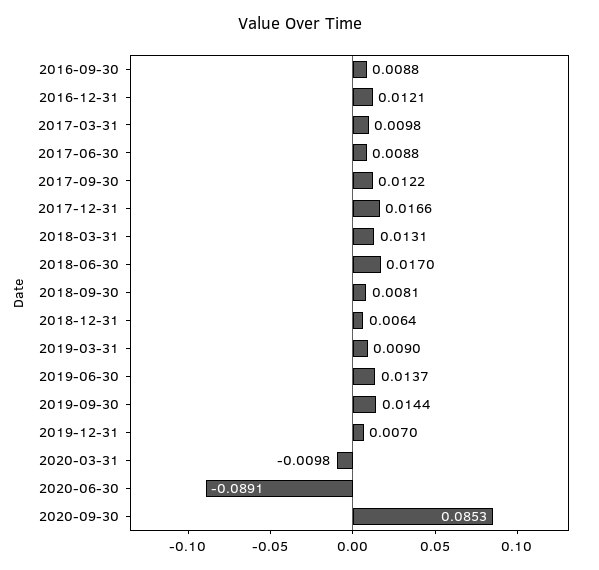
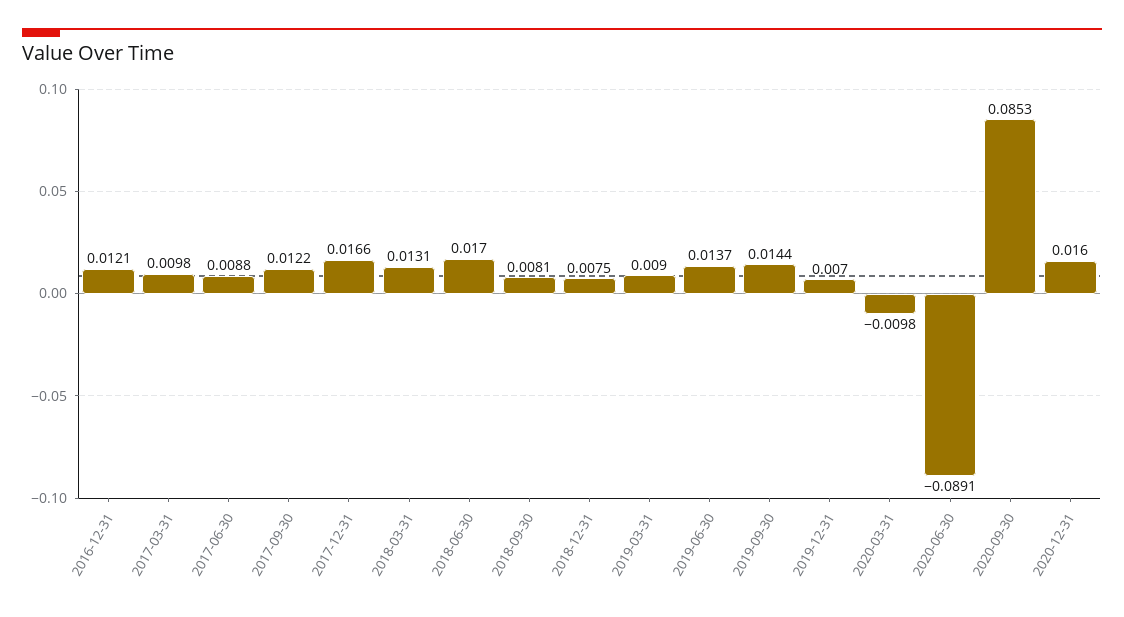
2016-09-30: 0.0088 -> none
2018-12-31: 0.0064 -> 0.0075
2020-12-31: none -> 0.016

